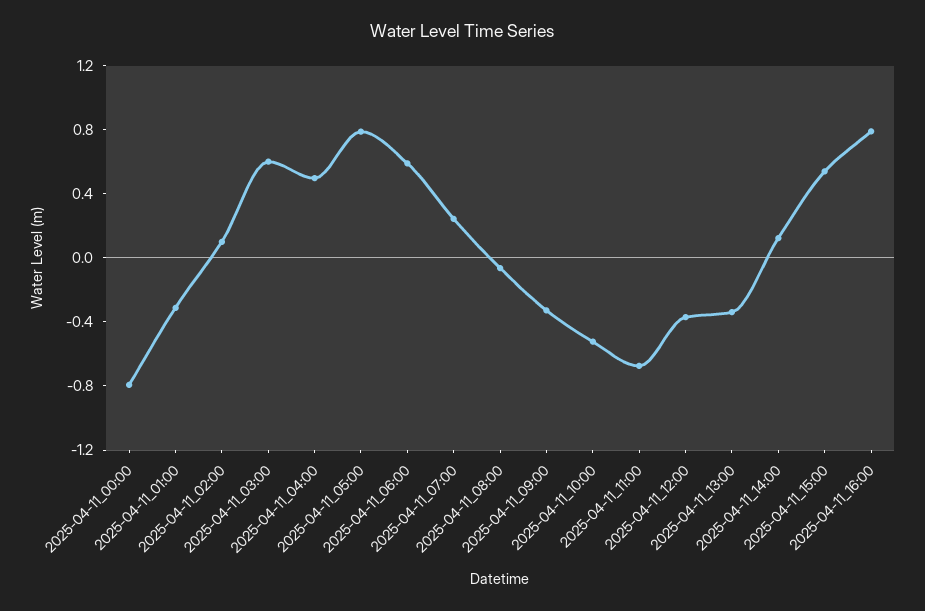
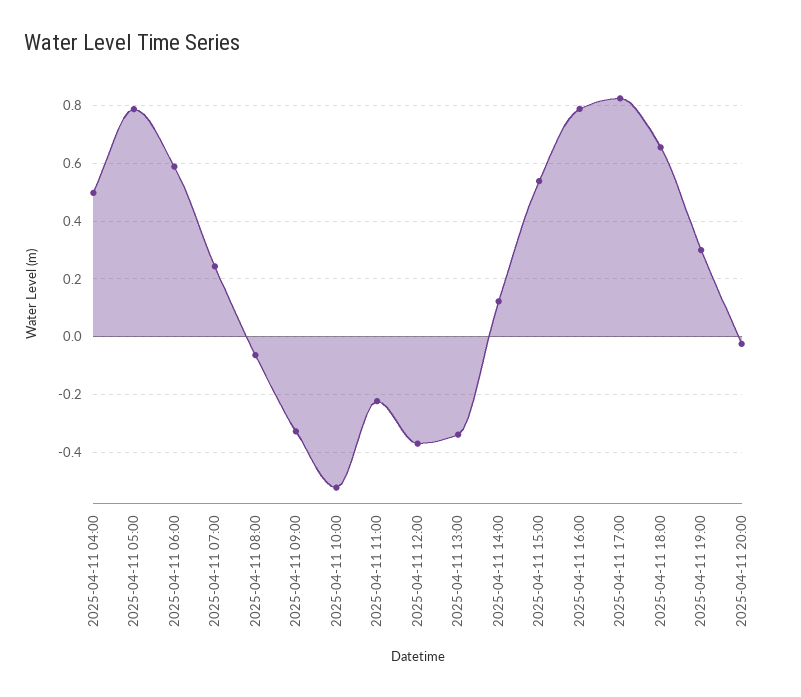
2025-04-11_00:00: -0.8 -> none
2025-04-11_01:00: -0.3 -> none
2025-04-11_02:00: 0.1 -> none
2025-04-11_03:00: 0.6 -> none
2025-04-11_11:00: -0.7 -> -0.225
2025-04-11 17:00: none -> 0.825
2025-04-11 18:00: none -> 0.65
2025-04-11 19:00: none -> 0.3
2025-04-11 20:00: none -> -0.025

